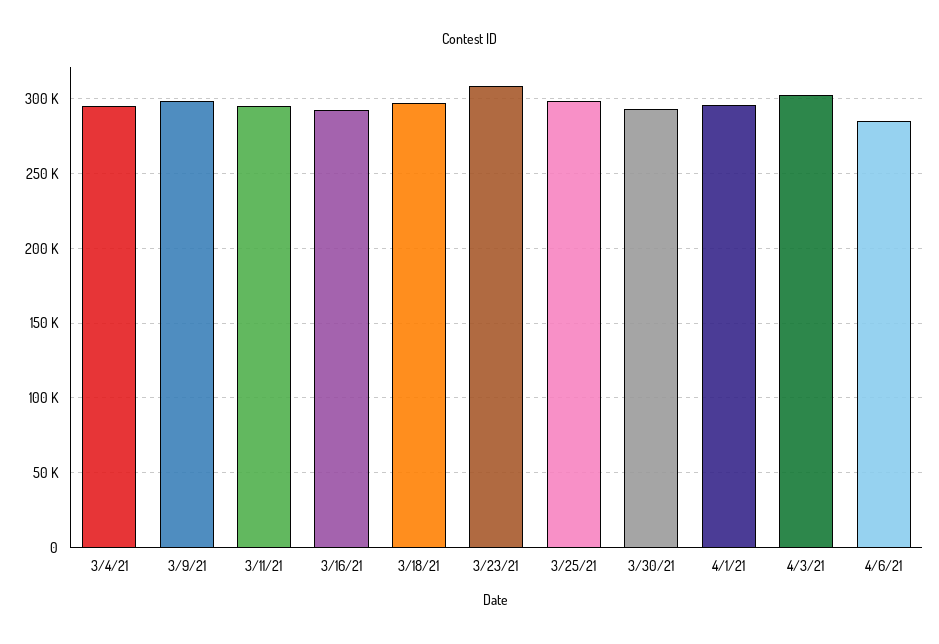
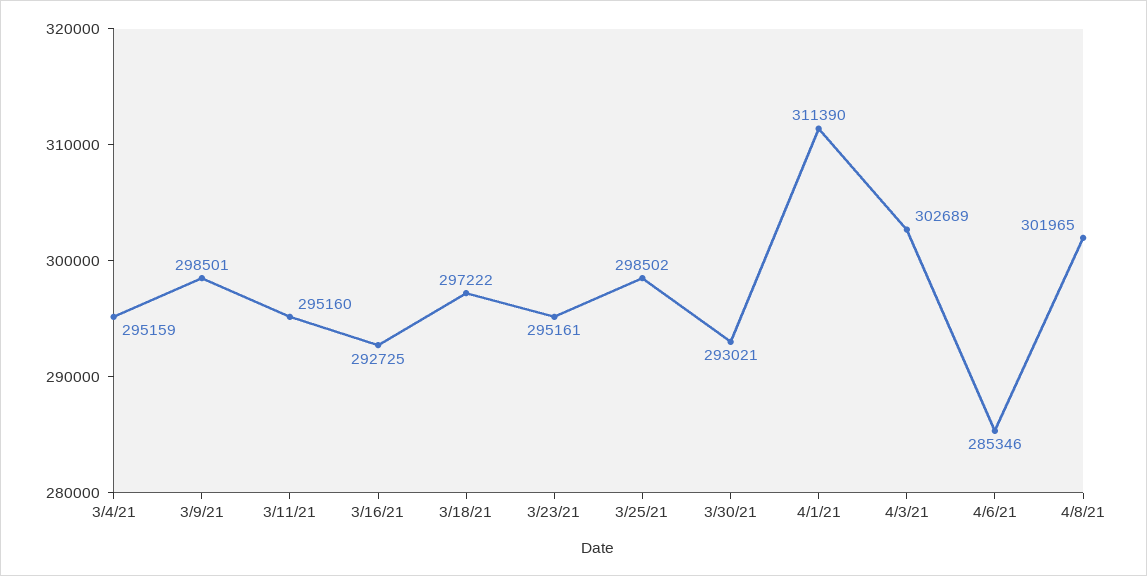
3/23/21: 310000 -> 295161
4/1/21: 295000 -> 311390
4/8/21: none -> 301965

